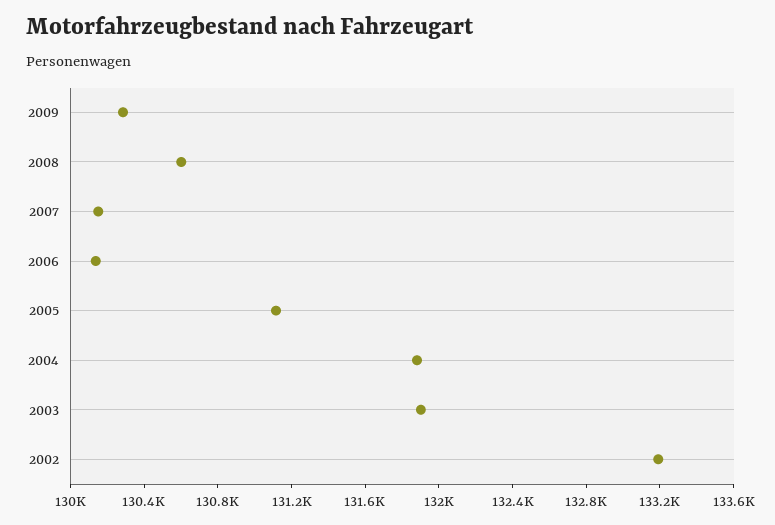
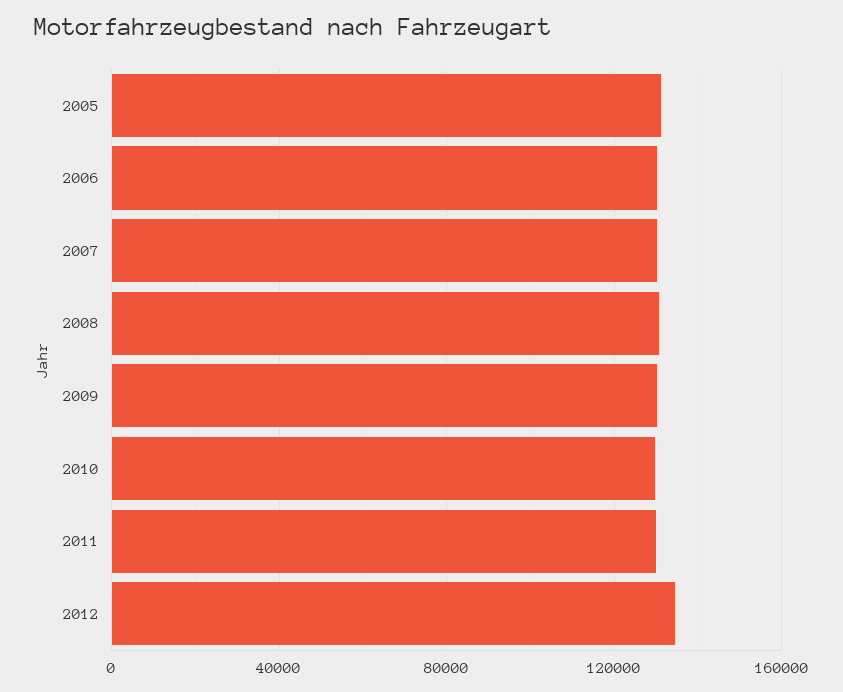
2004: 131900 -> none
2003: 131900 -> none
2002: 133200 -> none
2010: none -> 130000
2011: none -> 130000
2012: none -> 135000

